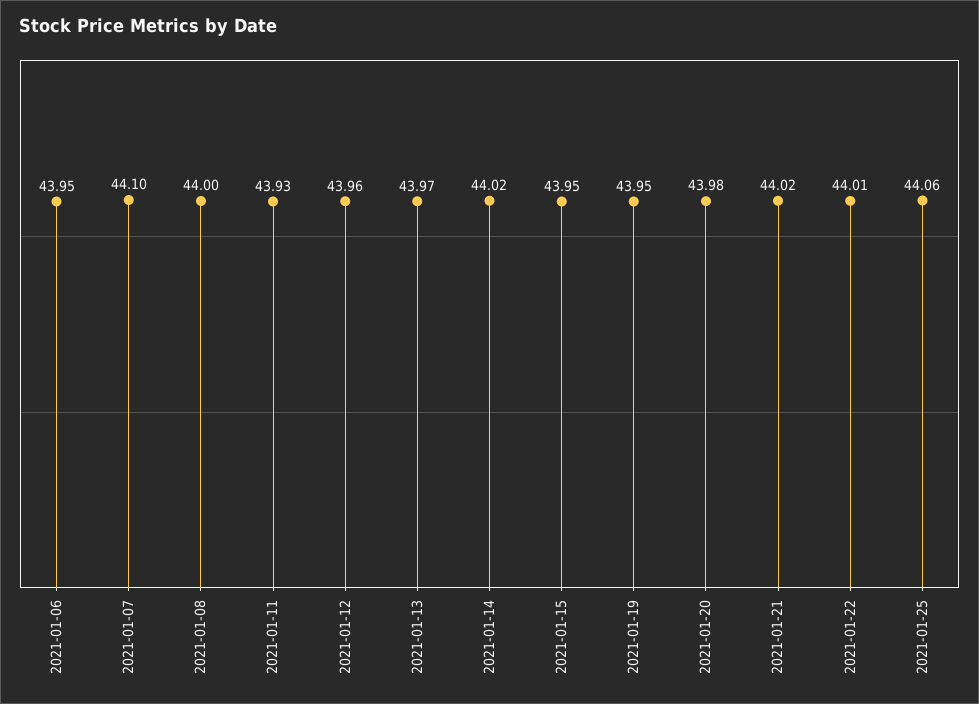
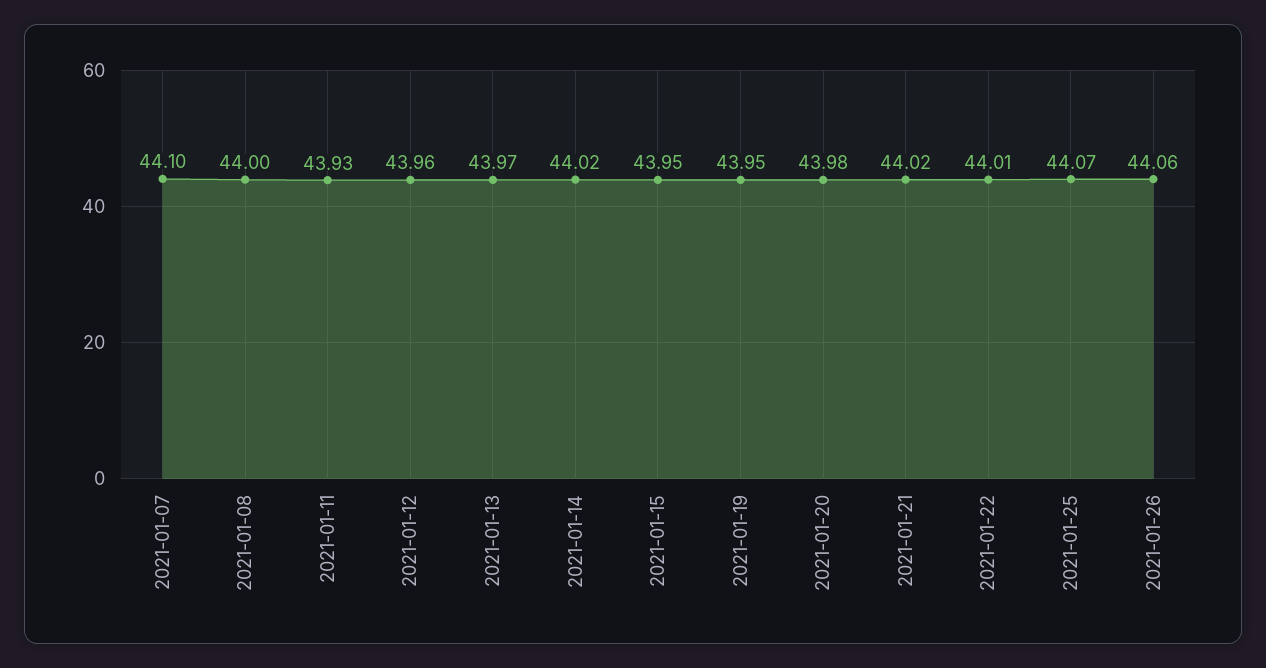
2021-01-06: 43.95 -> none
2021-01-25: 44.06 -> 44.07
2021-01-26: none -> 44.06

